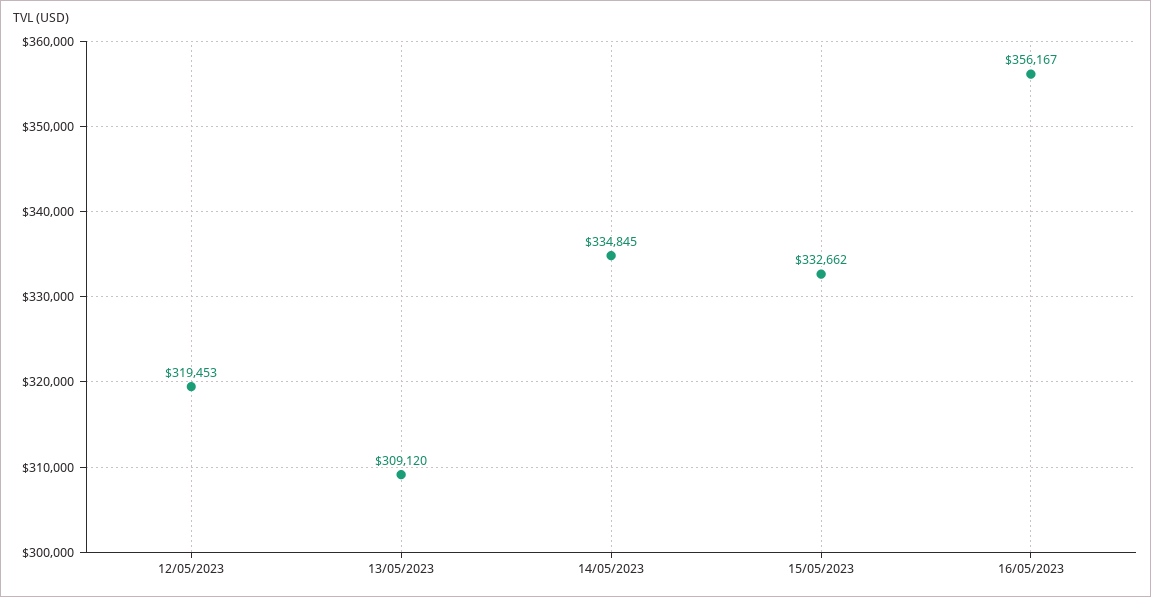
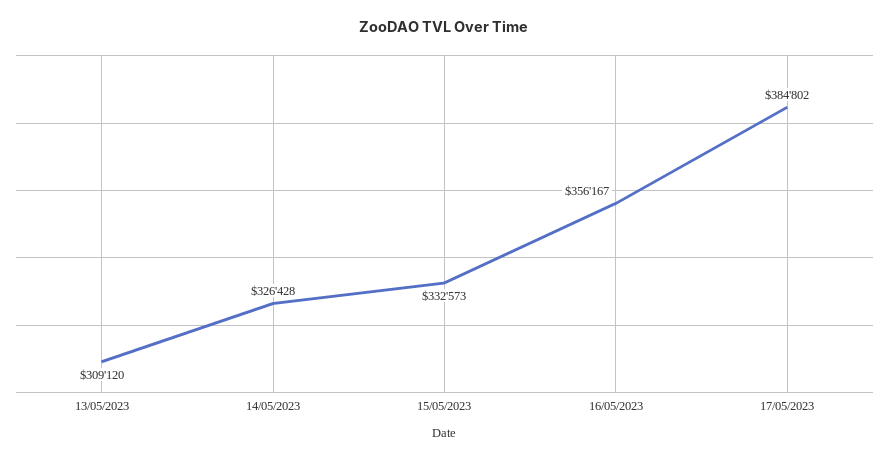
12/05/2023: 319453 -> none
14/05/2023: 334845 -> 326428
15/05/2023: 332662 -> 332573
17/05/2023: none -> 384802

